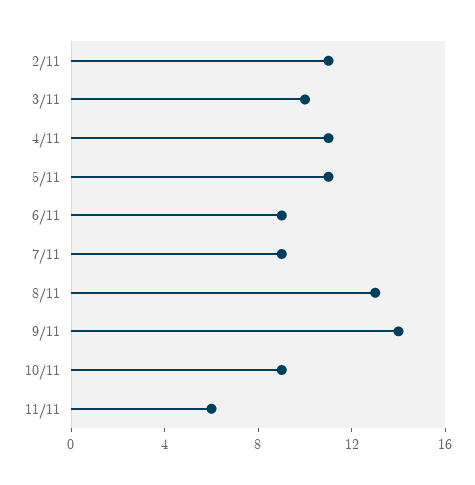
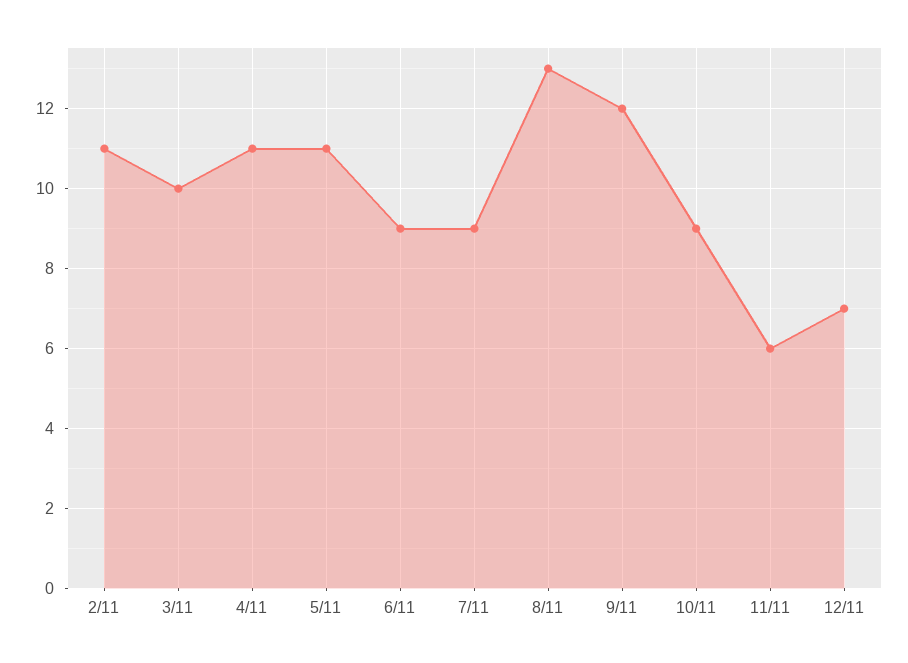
9/11: 14 -> 12
12/11: none -> 7

